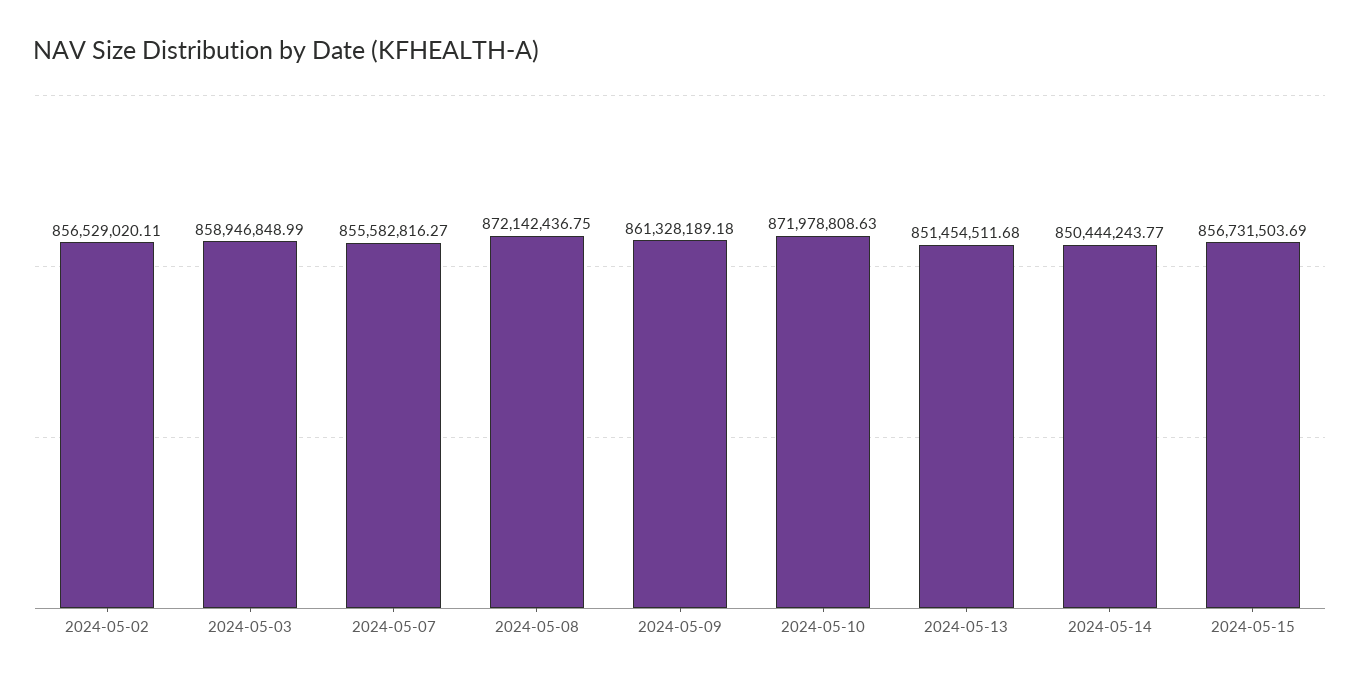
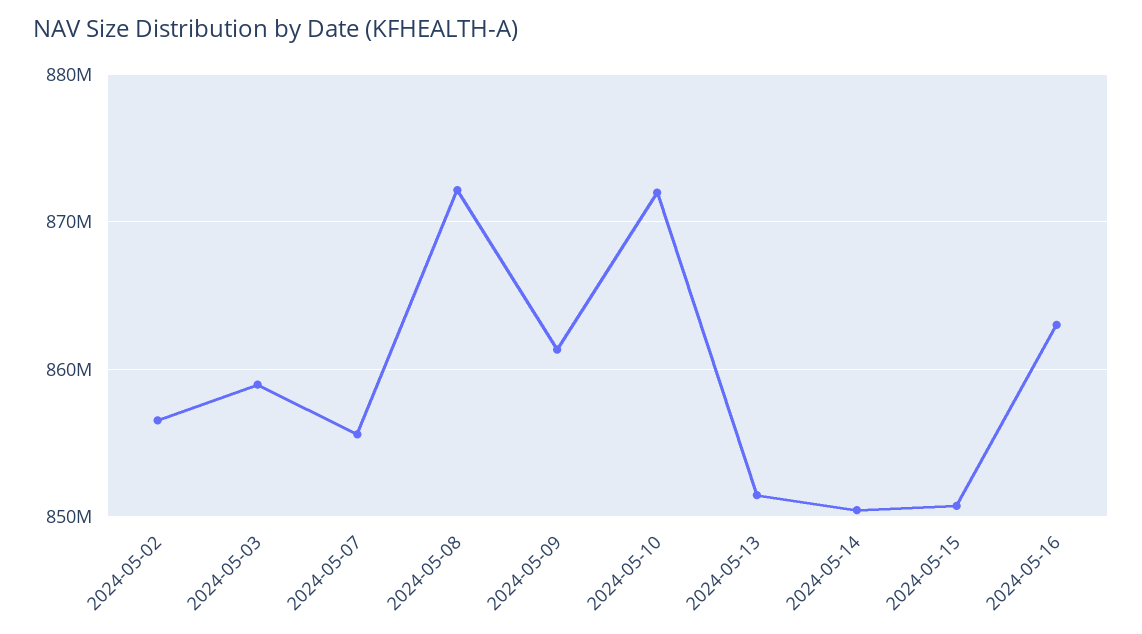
2024-05-15: 856731503.69 -> 851000000
2024-05-16: none -> 863000000

